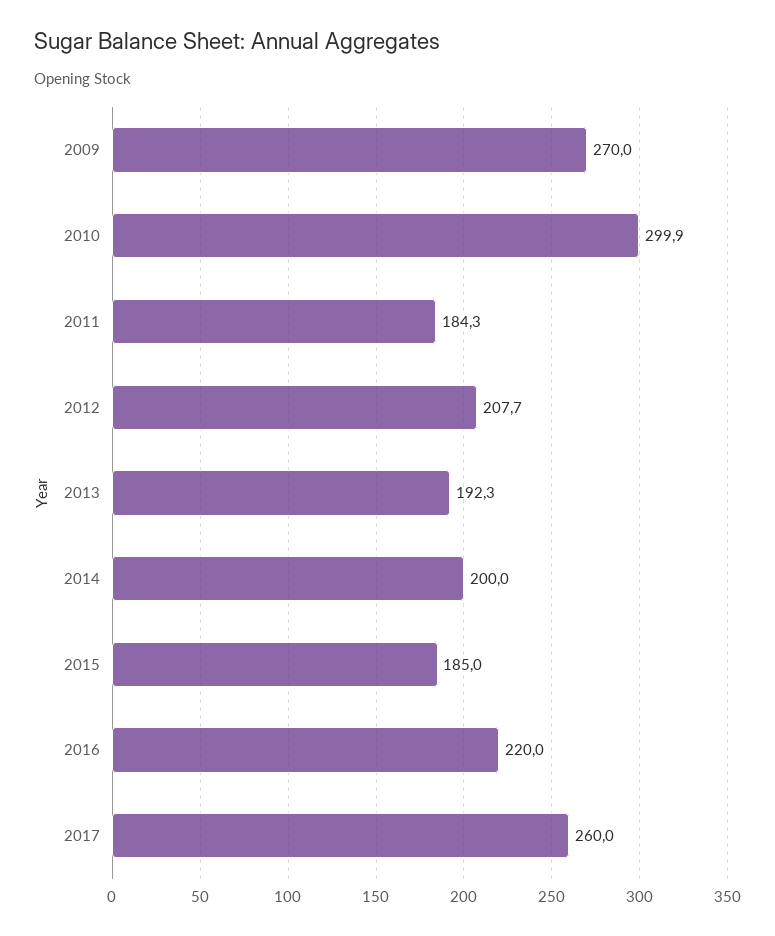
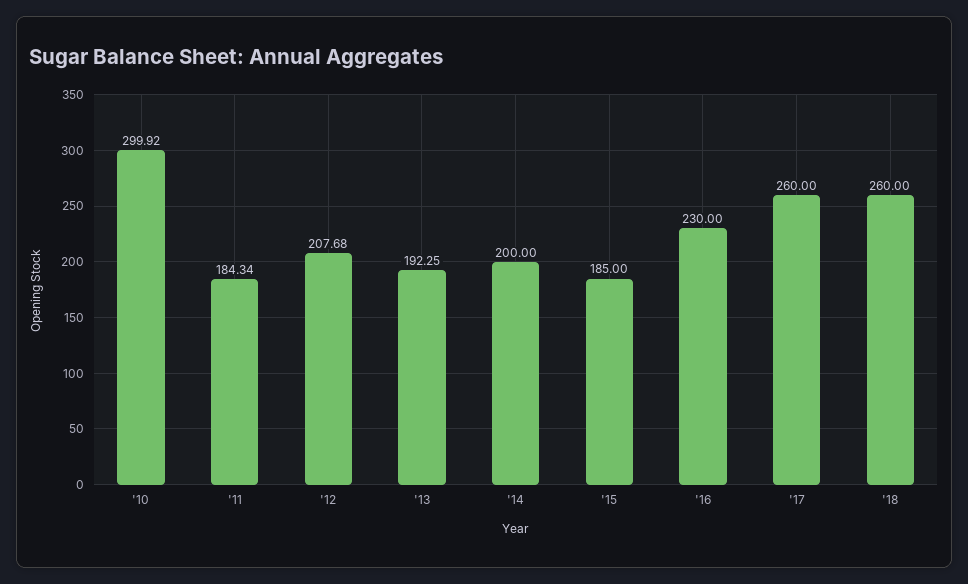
2009: 270 -> none
2016: 220 -> 230
'18: none -> 260

